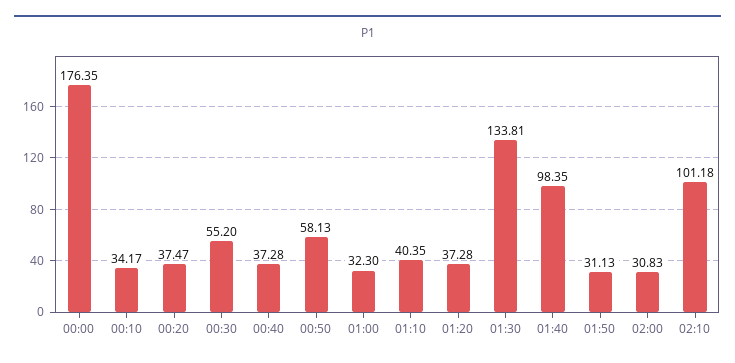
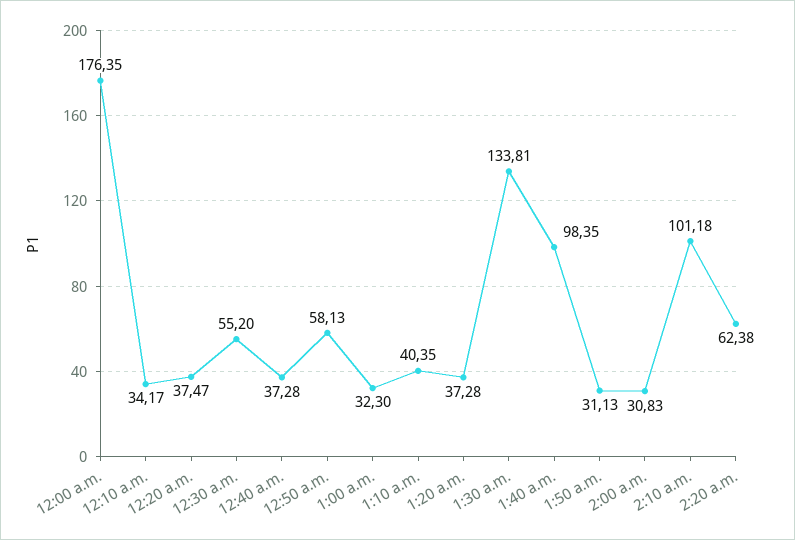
2:20 a.m.: none -> 62.38

